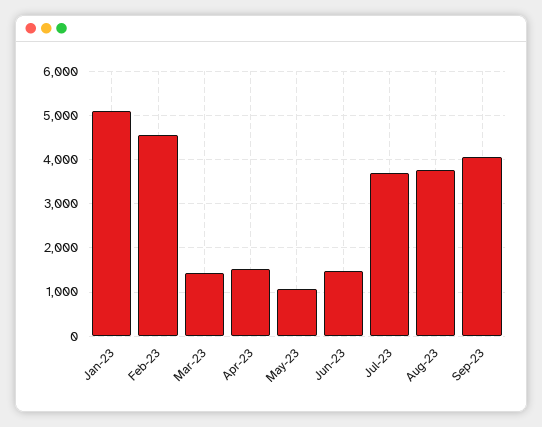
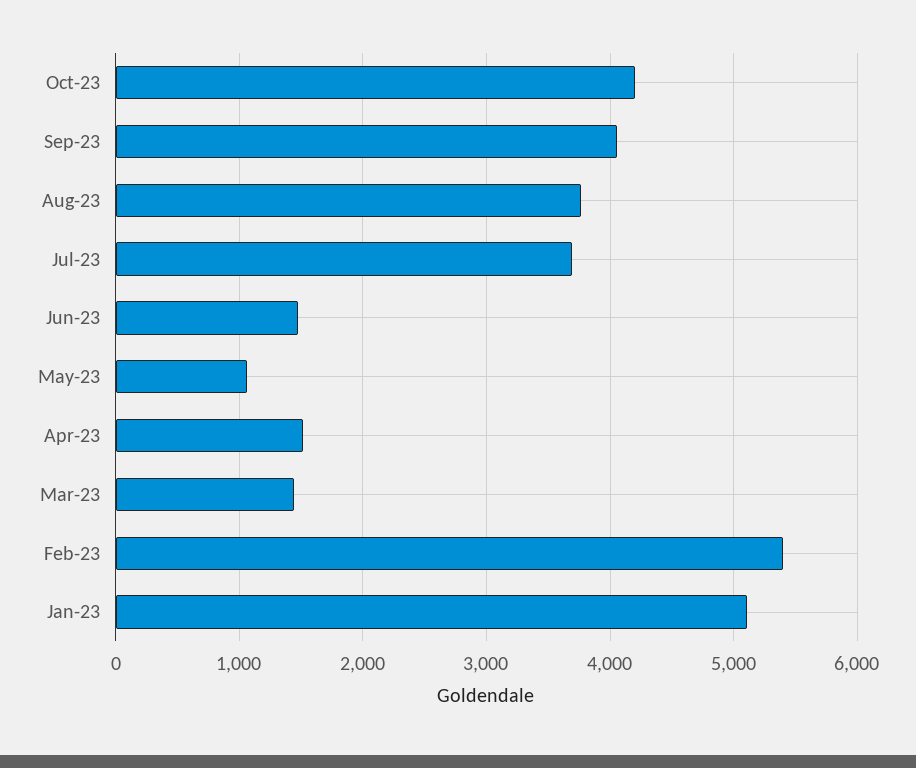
Feb-23: 4600 -> 5400
Oct-23: none -> 4200

